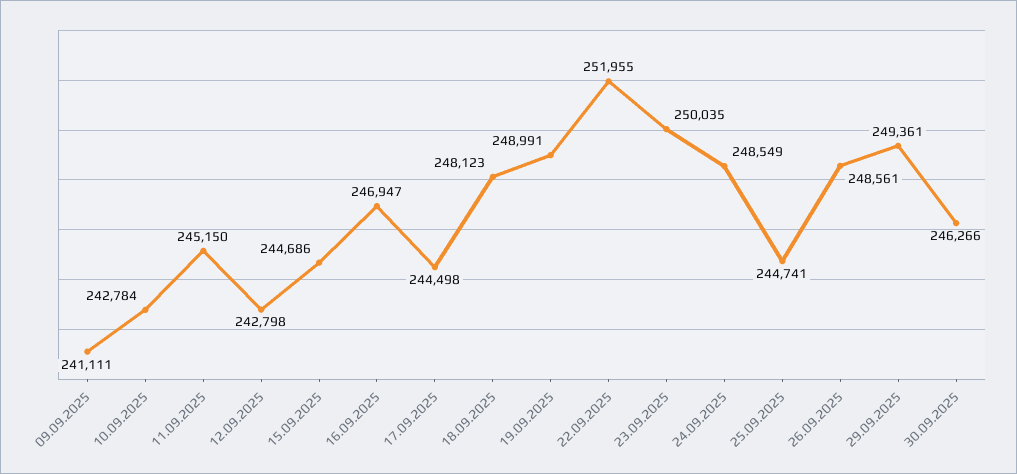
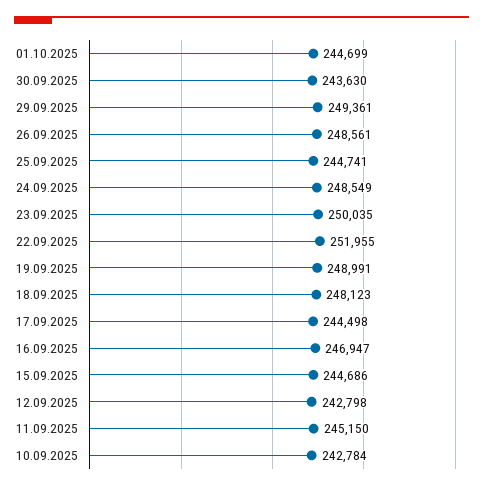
09.09.2025: 241111 -> none
30.09.2025: 246266 -> 243630
01.10.2025: none -> 244699

